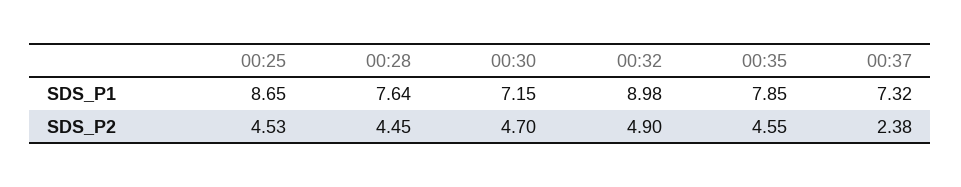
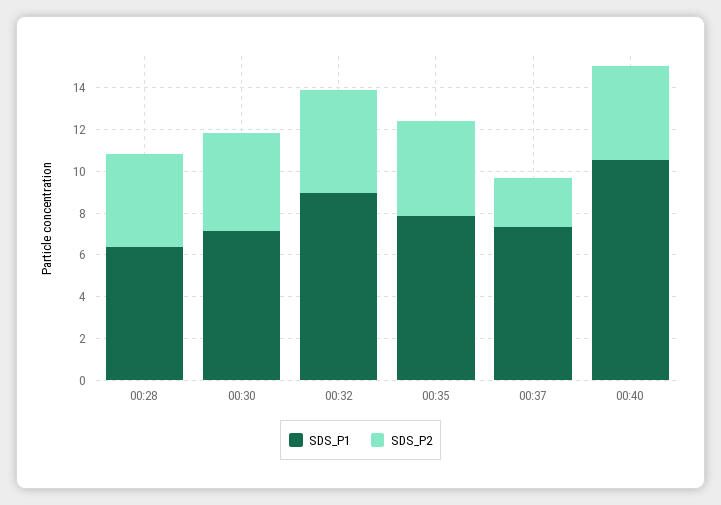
SDS_P1, 00:25: 8.65 -> none
SDS_P1, 00:28: 7.64 -> 6.5
SDS_P2, 00:25: 4.53 -> none
SDS_P1, 00:40: none -> 10.5
SDS_P2, 00:40: none -> 4.5

